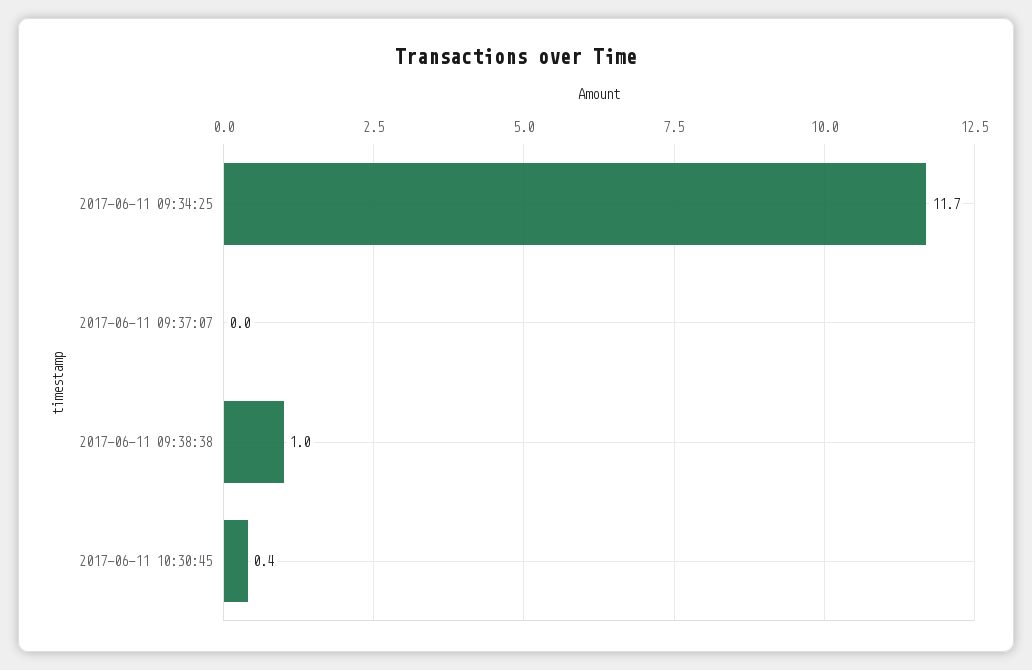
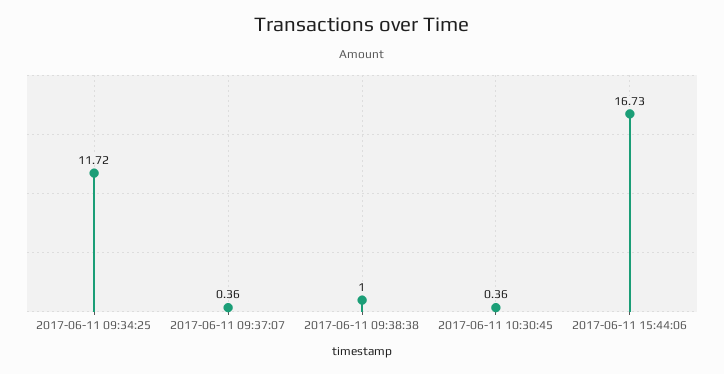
2017-06-11 09:37:07: 0 -> 0.36
2017-06-11 15:44:06: none -> 16.73

